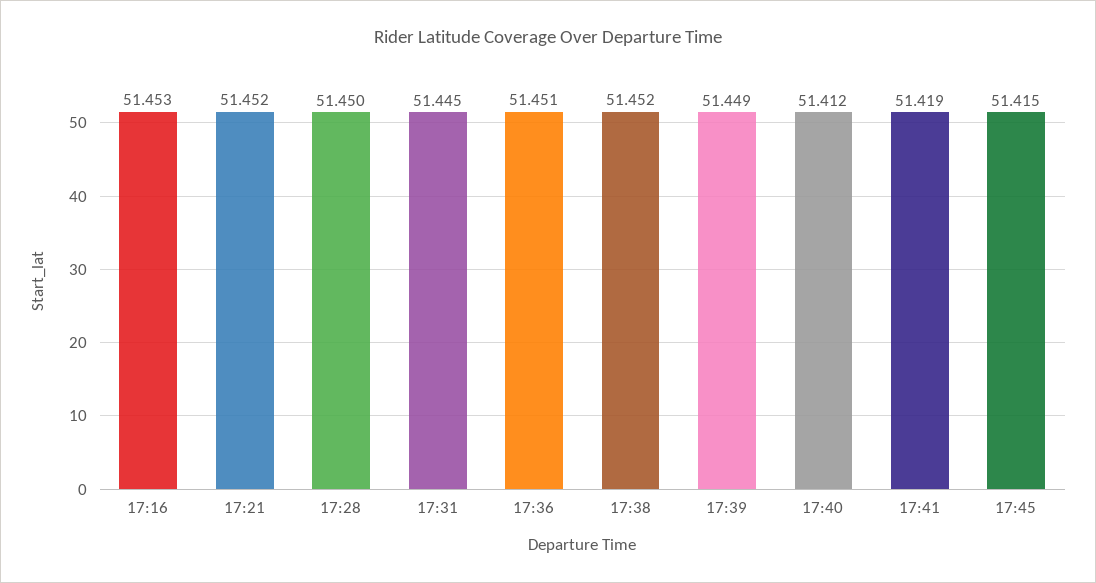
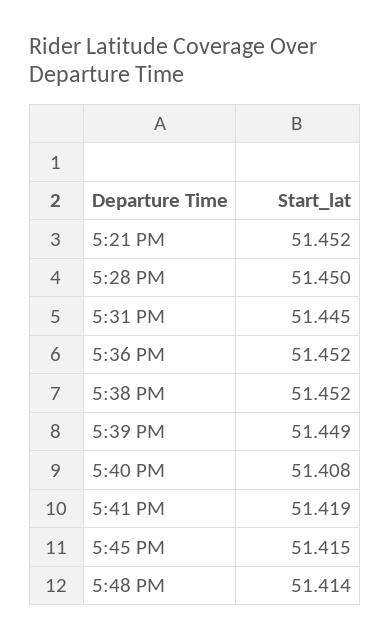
17:16: 51.453 -> none
17:36: 51.451 -> 51.452
17:40: 51.412 -> 51.408
5:48 PM: none -> 51.414

